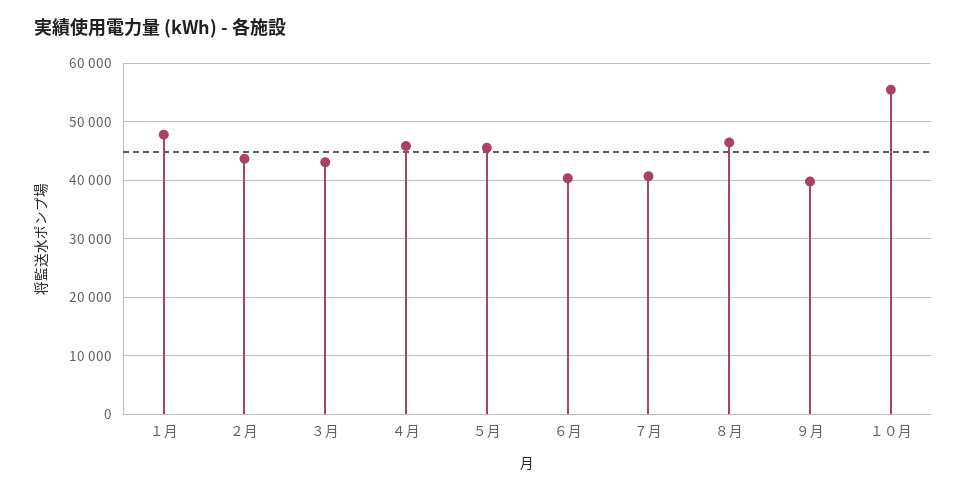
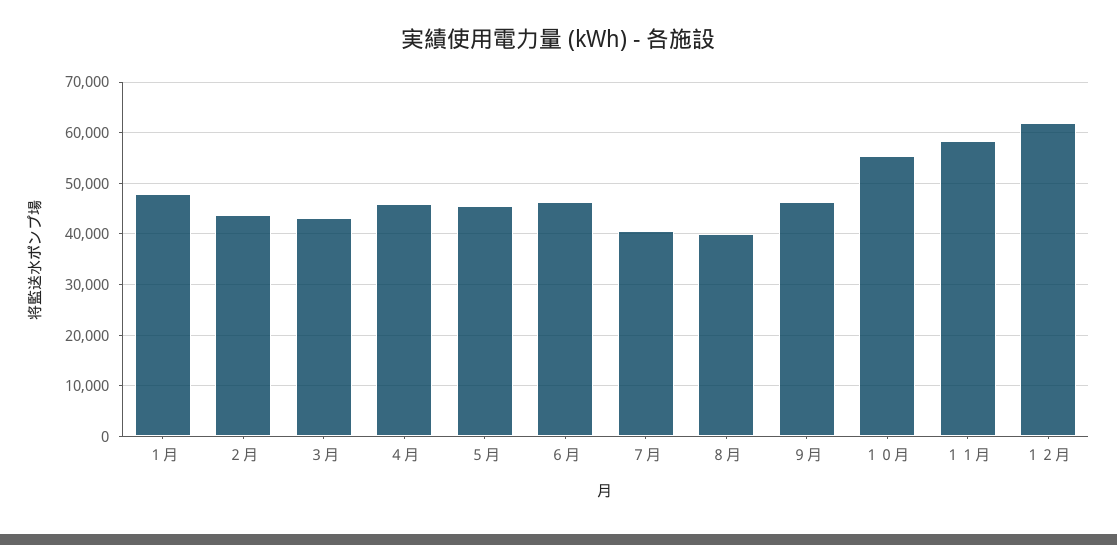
６月: 40000 -> 46000
８月: 46000 -> 40000
９月: 40000 -> 46000
１１月: none -> 58000
１２月: none -> 62000

